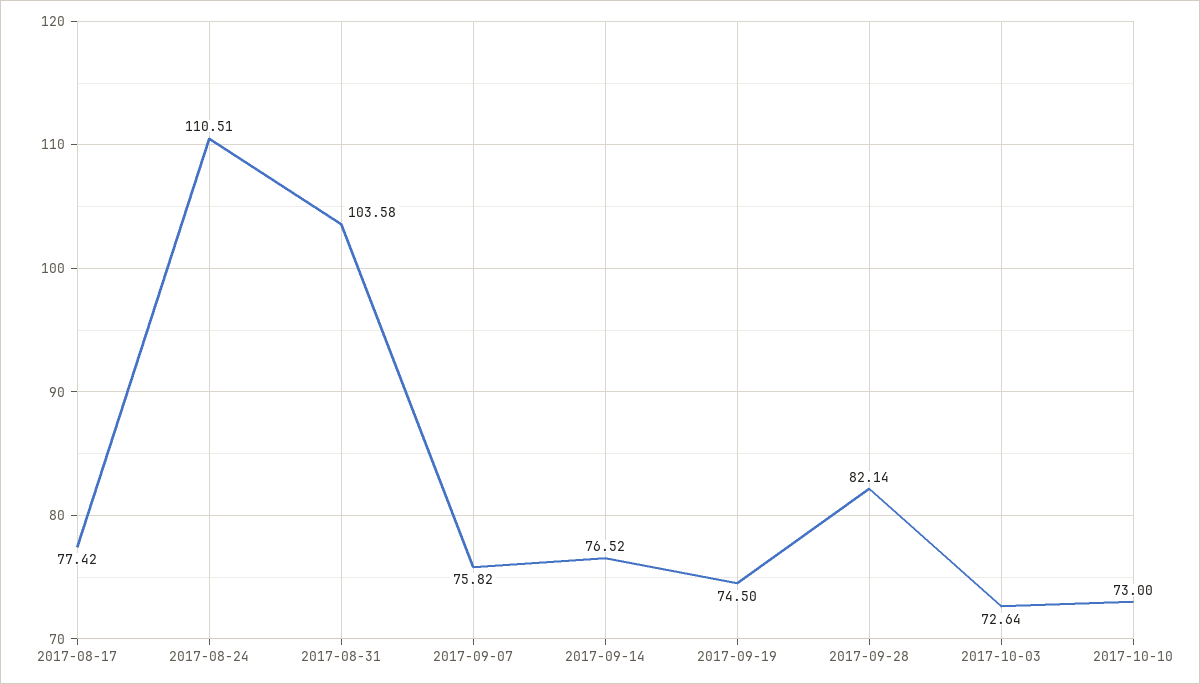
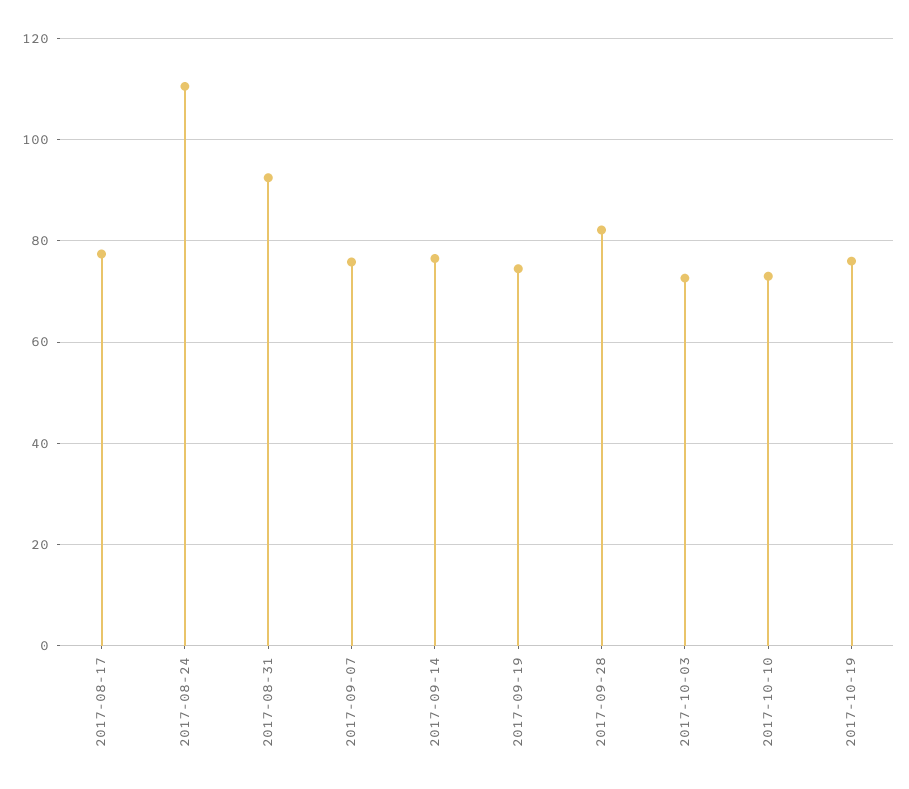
2017-08-31: 103.58 -> 92
2017-10-19: none -> 76

